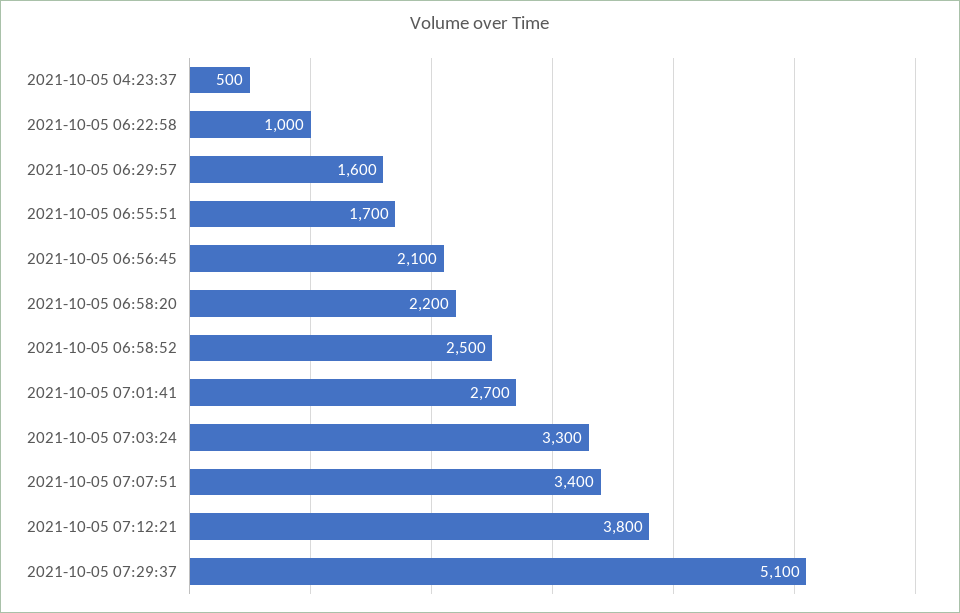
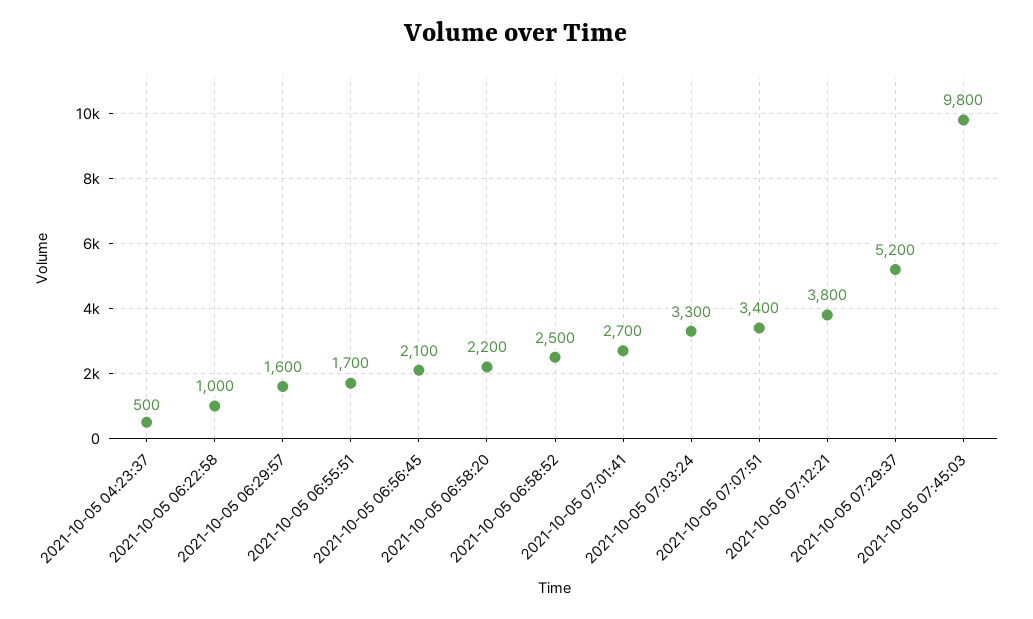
2021-10-05 07:29:37: 5100 -> 5200
2021-10-05 07:45:03: none -> 9800

